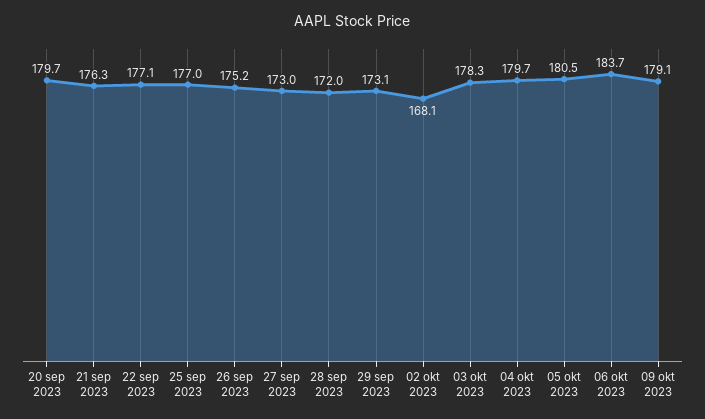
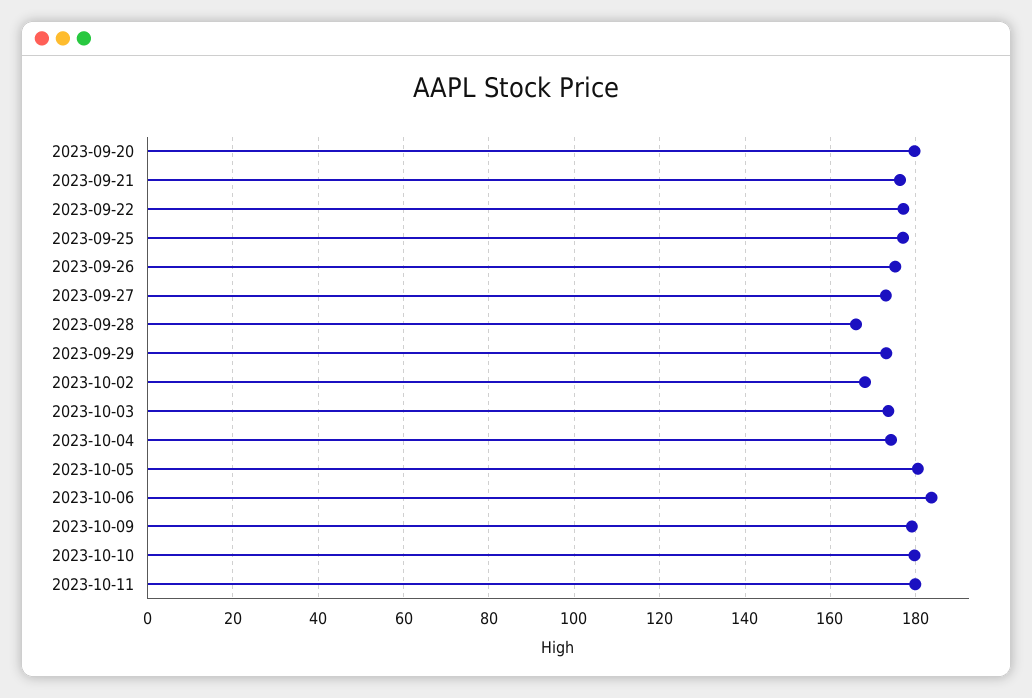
28 sep 2023: 172 -> 166
03 okt 2023: 178.3 -> 174
04 okt 2023: 179.7 -> 174
2023-10-10: none -> 180
2023-10-11: none -> 180

